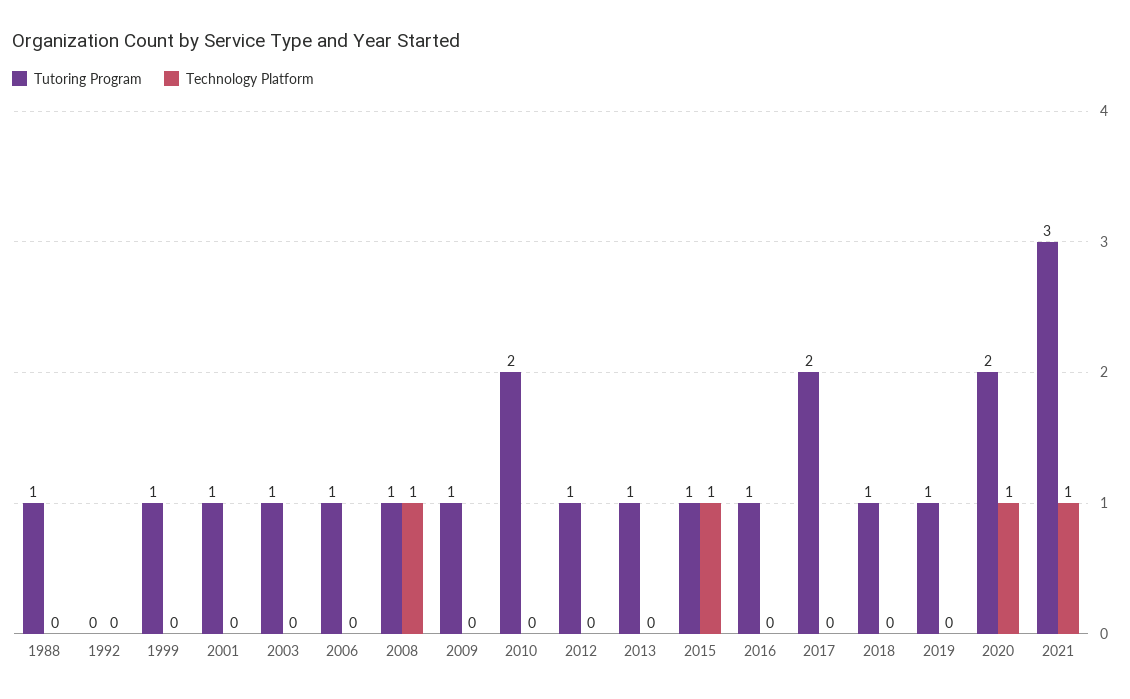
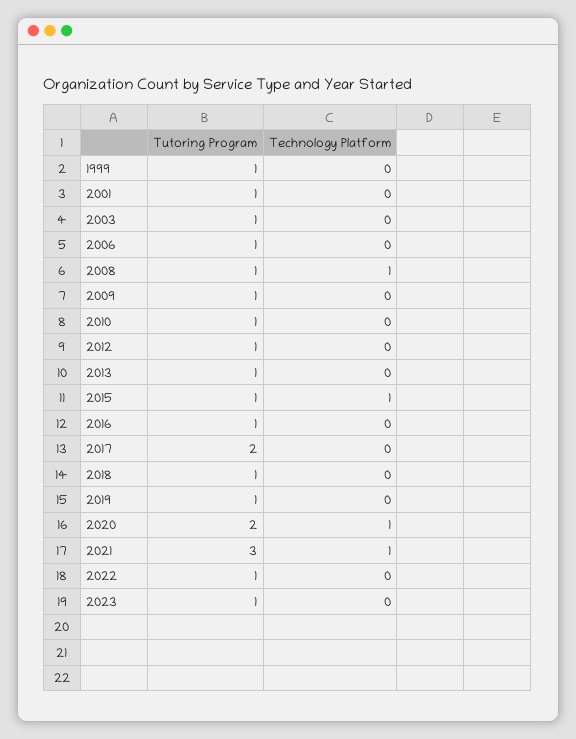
Tutoring Program, 1988: 1 -> none
Technology Platform, 1988: 0 -> none
Tutoring Program, 1992: 0 -> none
Technology Platform, 1992: 0 -> none
Tutoring Program, 2010: 2 -> 1
Tutoring Program, 2022: none -> 1
Technology Platform, 2022: none -> 0
Tutoring Program, 2023: none -> 1
Technology Platform, 2023: none -> 0

